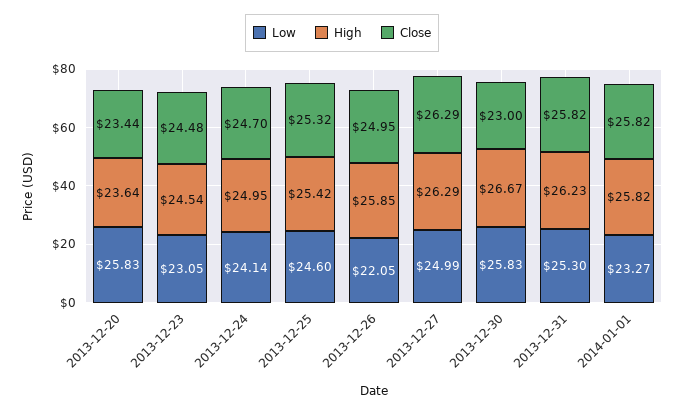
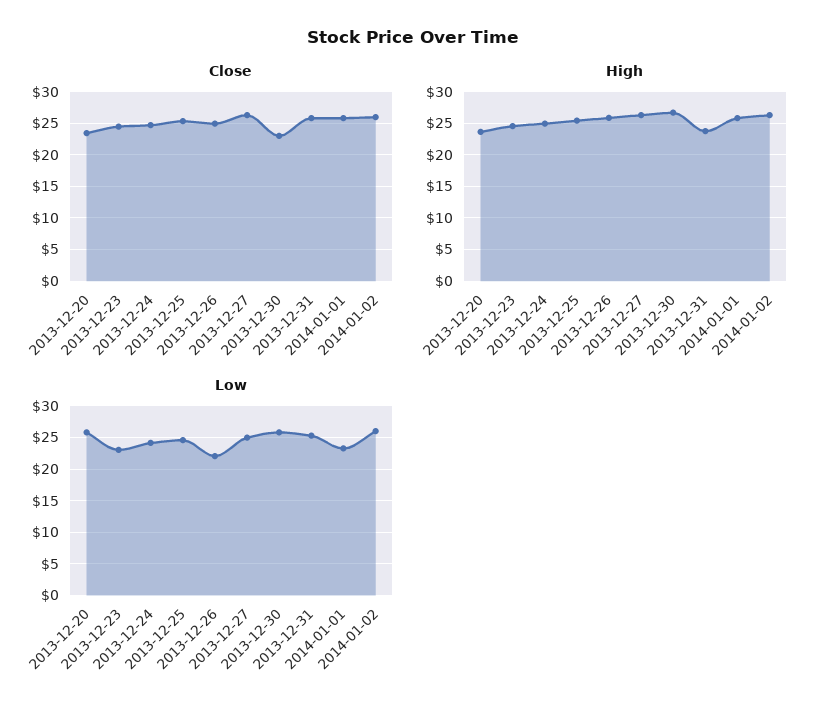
High, 2013-12-31: 26.23 -> 24
Close, 2014-01-02: none -> 26
High, 2014-01-02: none -> 26
Low, 2014-01-02: none -> 26

